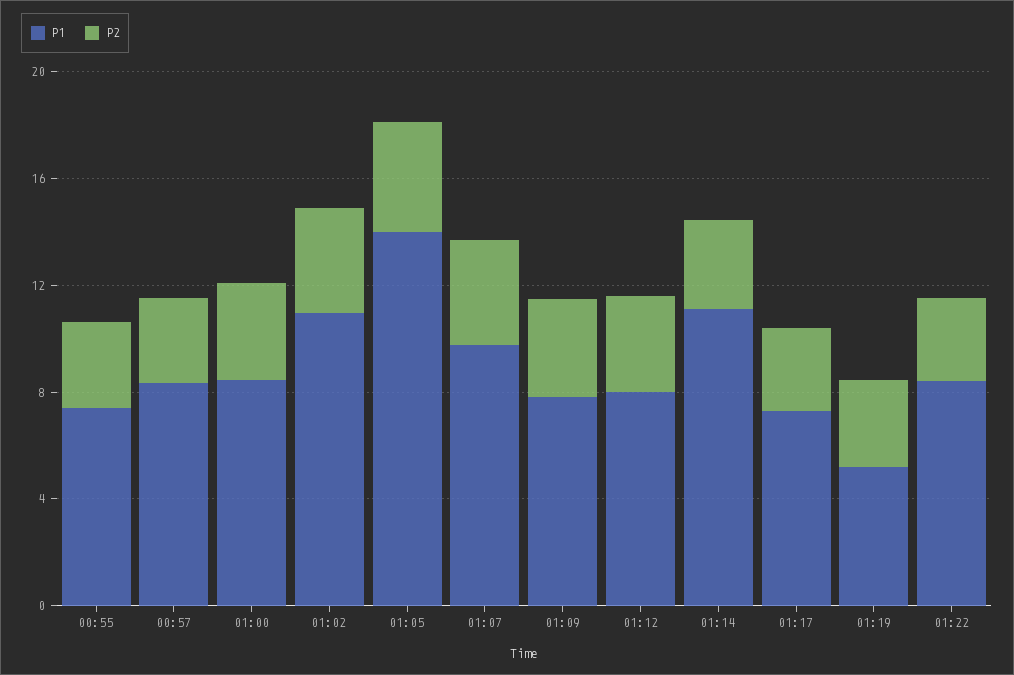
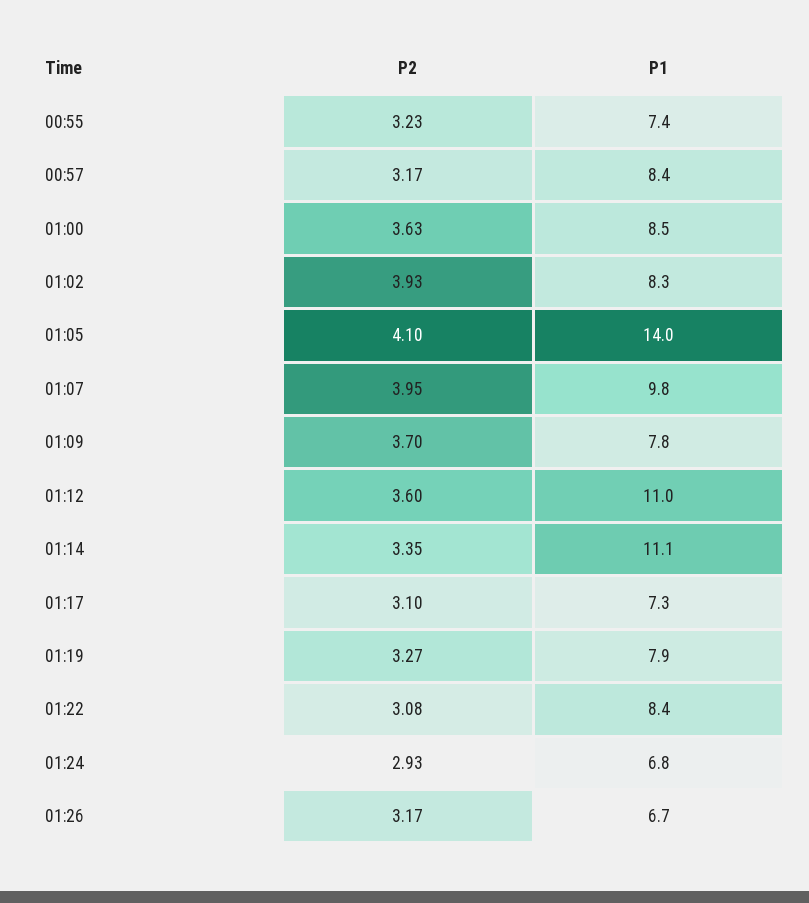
P1, 01:02: 11 -> 8.3
P1, 01:12: 8 -> 11
P1, 01:19: 5 -> 7.9
P2, 01:24: none -> 2.93
P1, 01:24: none -> 6.8
P2, 01:26: none -> 3.17
P1, 01:26: none -> 6.7

